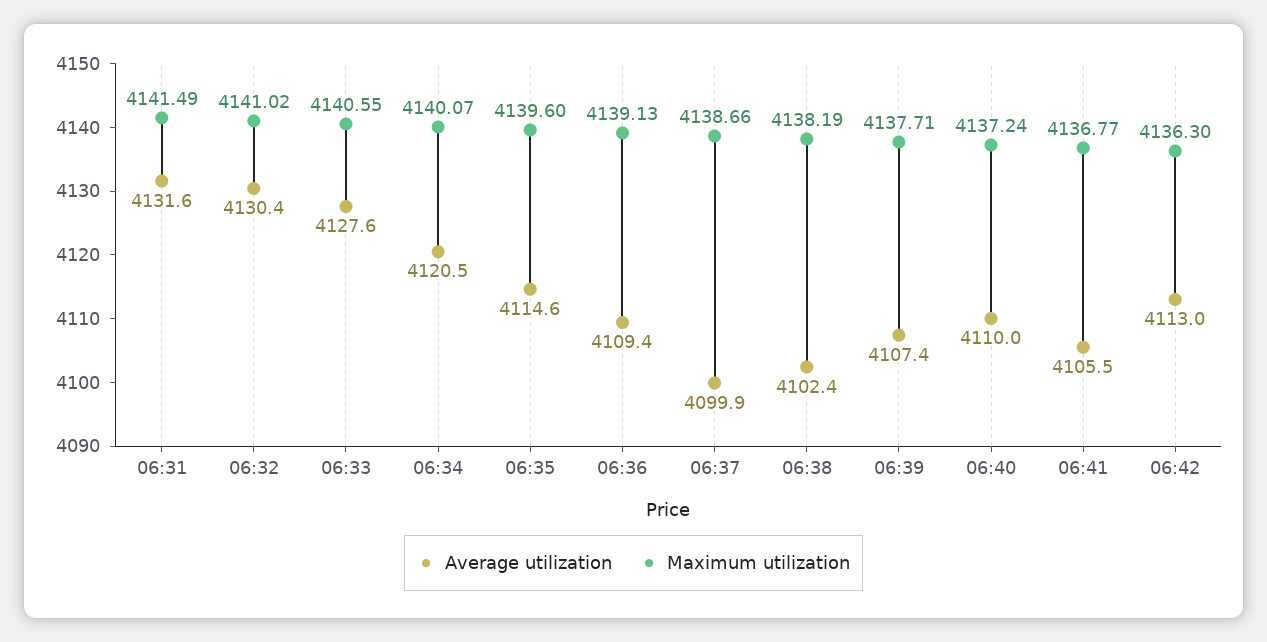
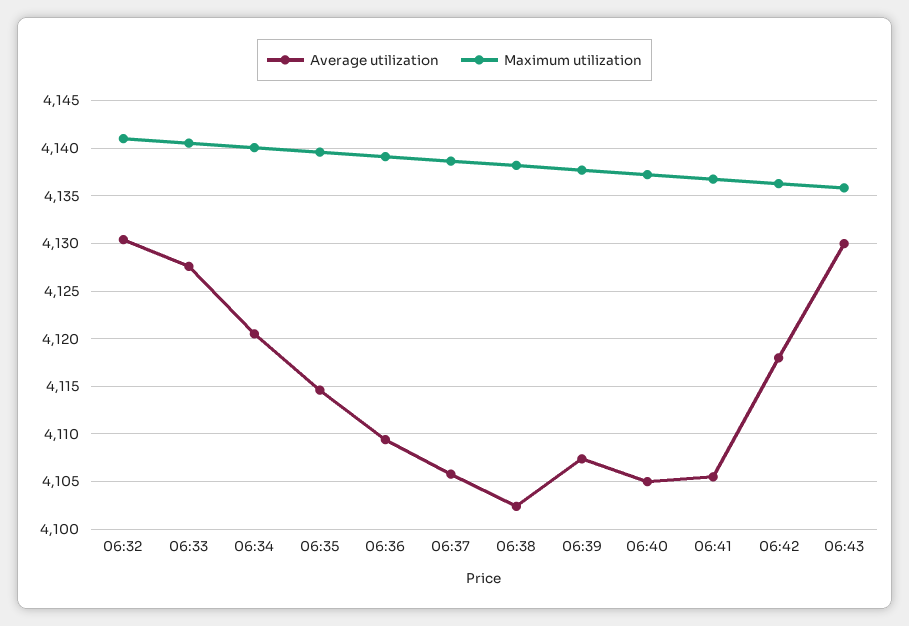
Average utilization, 06:31: 4131.6 -> none
Maximum utilization, 06:31: 4141.49 -> none
Average utilization, 06:37: 4099.9 -> 4106
Average utilization, 06:40: 4110 -> 4105
Average utilization, 06:42: 4113 -> 4118
Average utilization, 06:43: none -> 4130
Maximum utilization, 06:43: none -> 4136

